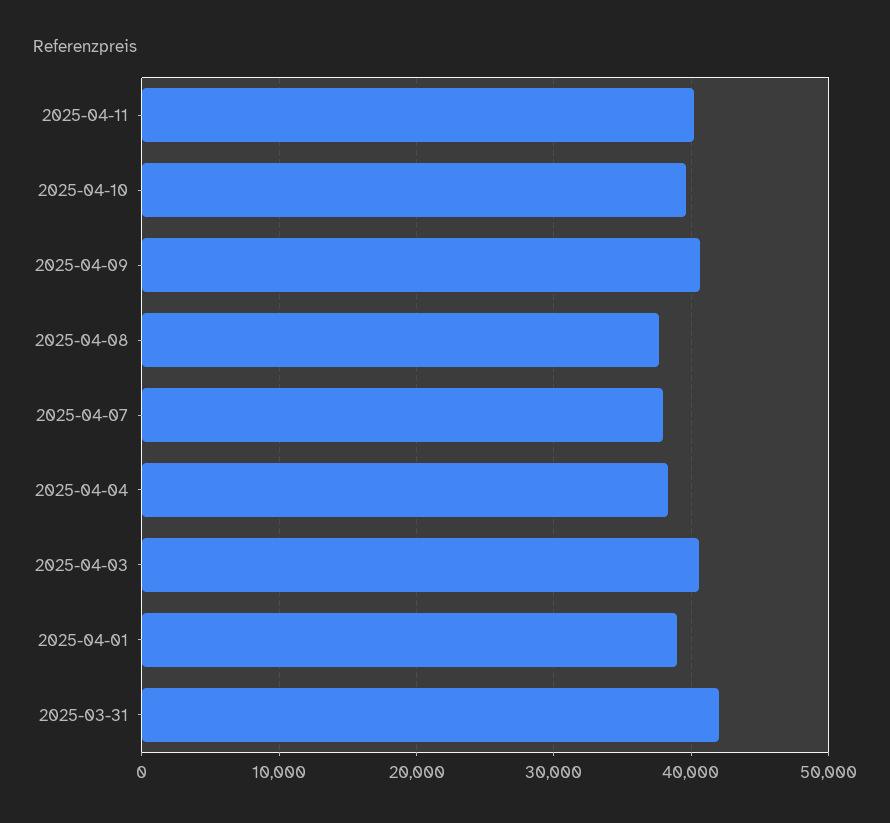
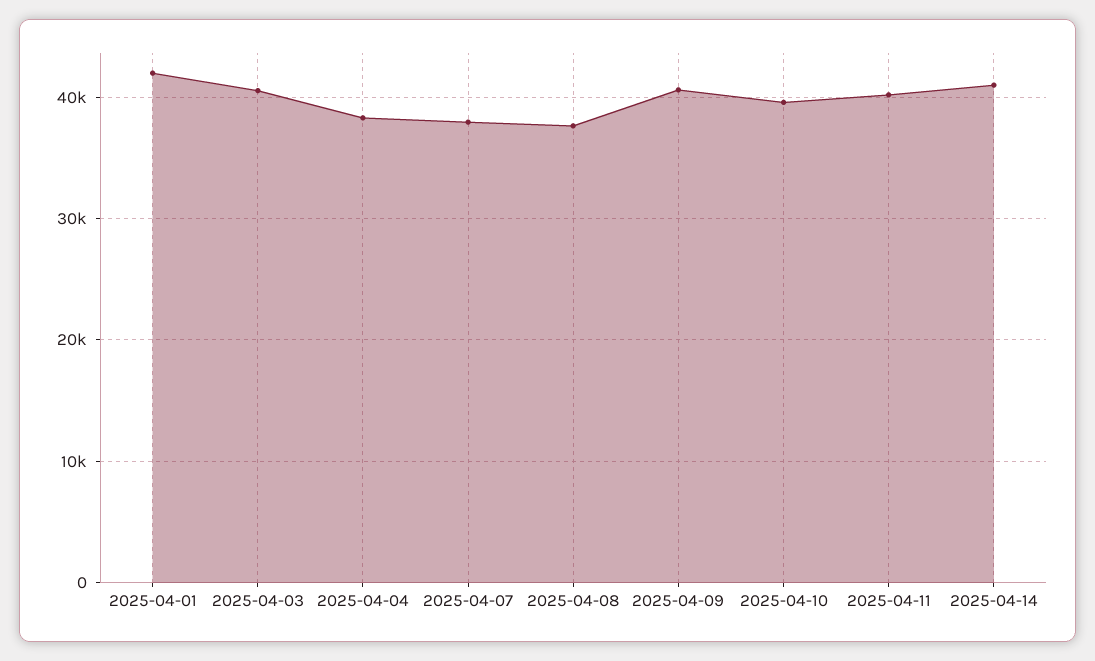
2025-04-01: 39000 -> 42000
2025-03-31: 42000 -> none
2025-04-14: none -> 41000

